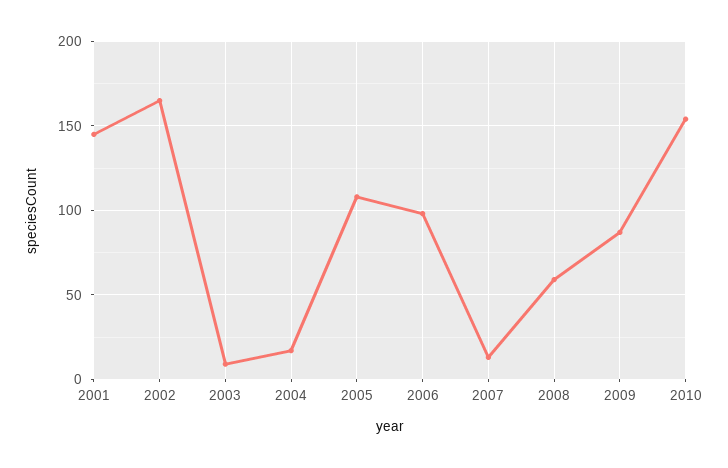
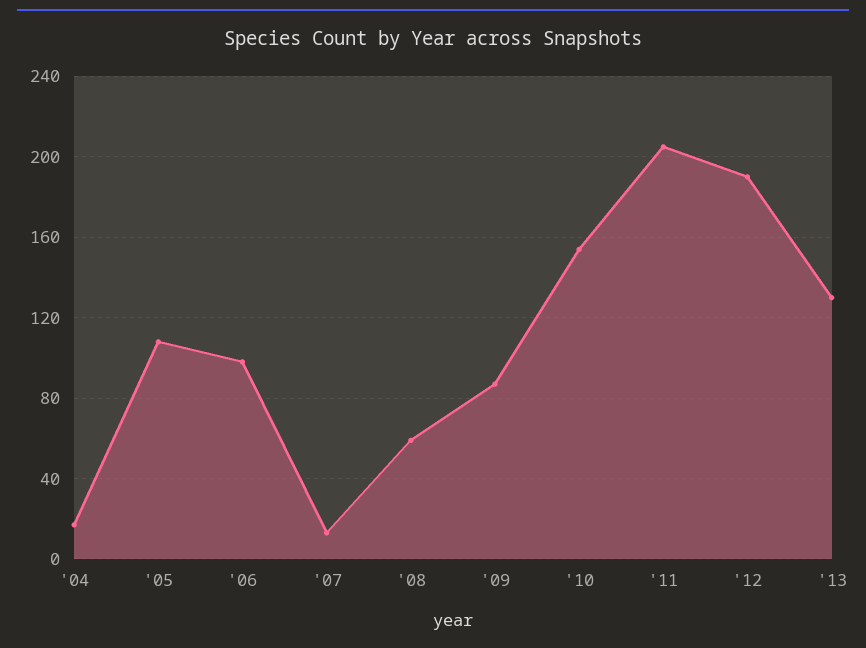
2001: 145 -> none
2002: 165 -> none
2003: 10 -> none
'11: none -> 205
'12: none -> 190
'13: none -> 130

